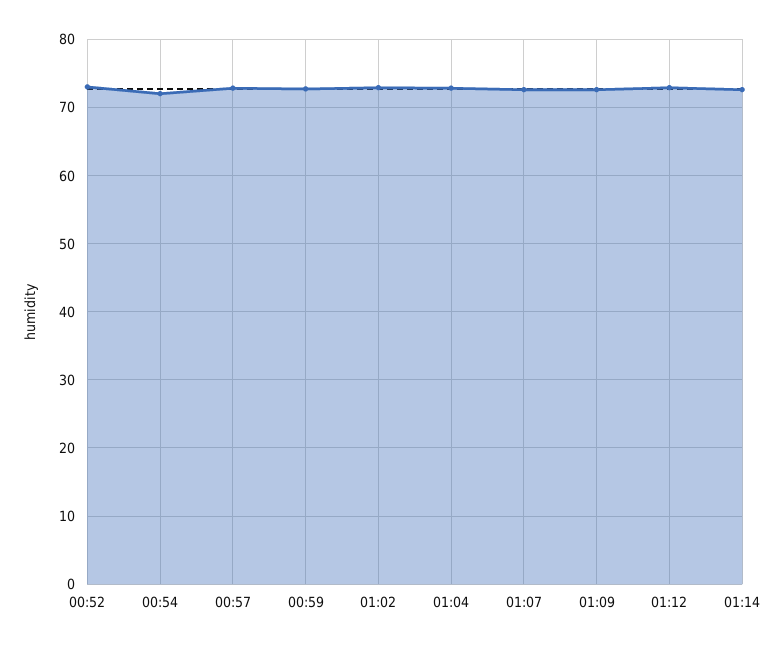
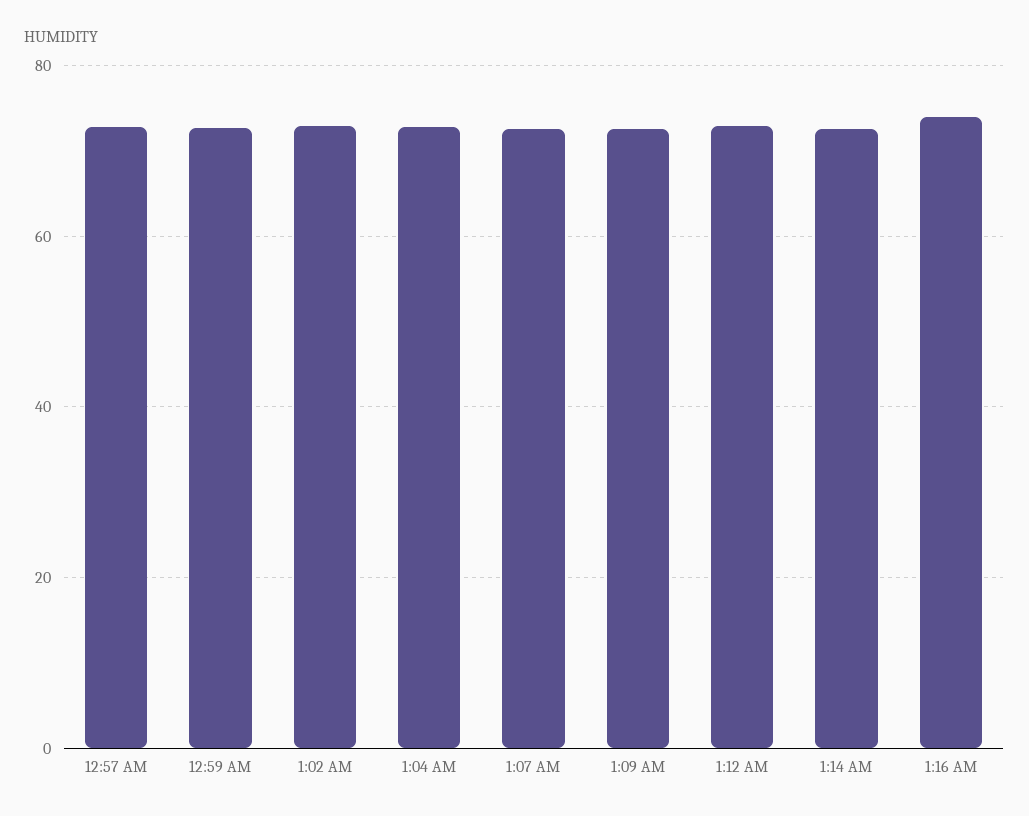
00:52: 73 -> none
00:54: 72 -> none
1:16 AM: none -> 74

